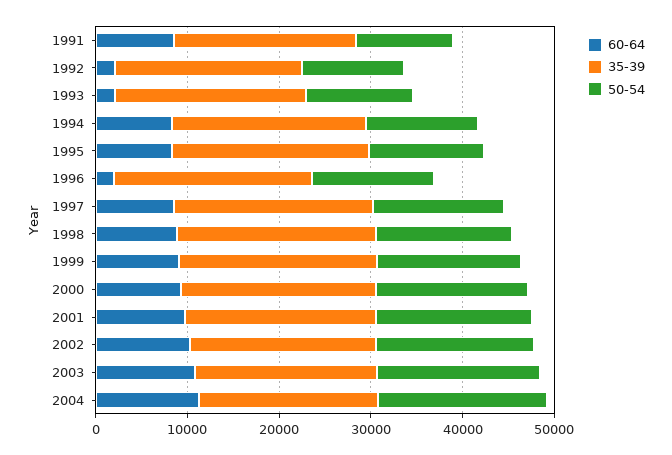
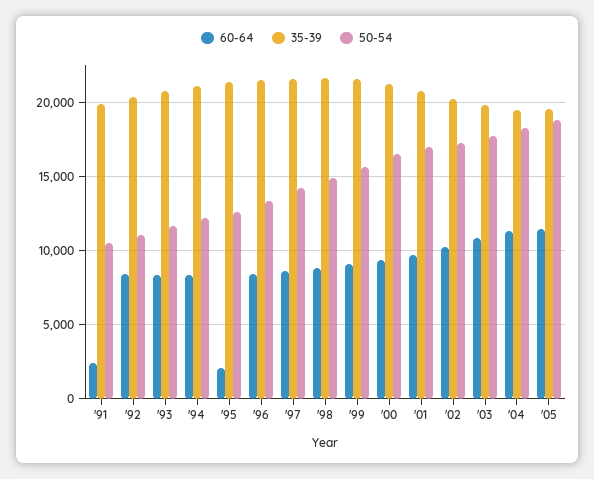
60-64, 1991: 8000 -> 2500
60-64, 1992: 2000 -> 8500
60-64, 1993: 2000 -> 8500
60-64, 1995: 8000 -> 2000
60-64, 1996: 2000 -> 8500
60-64, '05: none -> 11500
35-39, '05: none -> 19500
50-54, '05: none -> 19000

